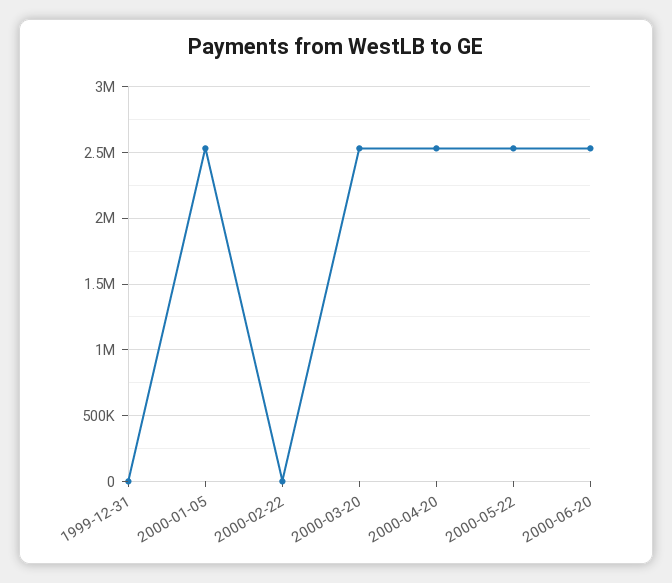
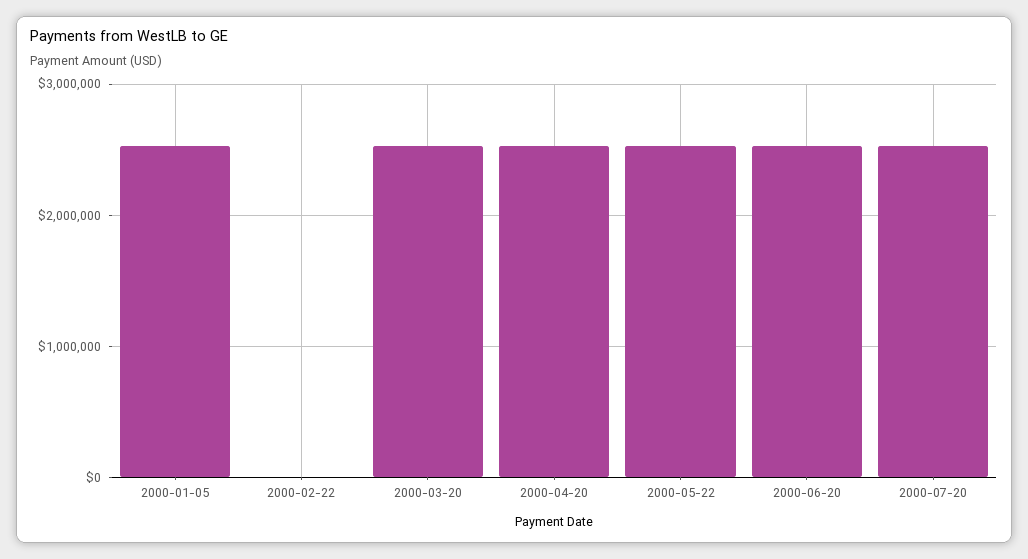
1999-12-31: 0 -> none
2000-07-20: none -> 2500000

